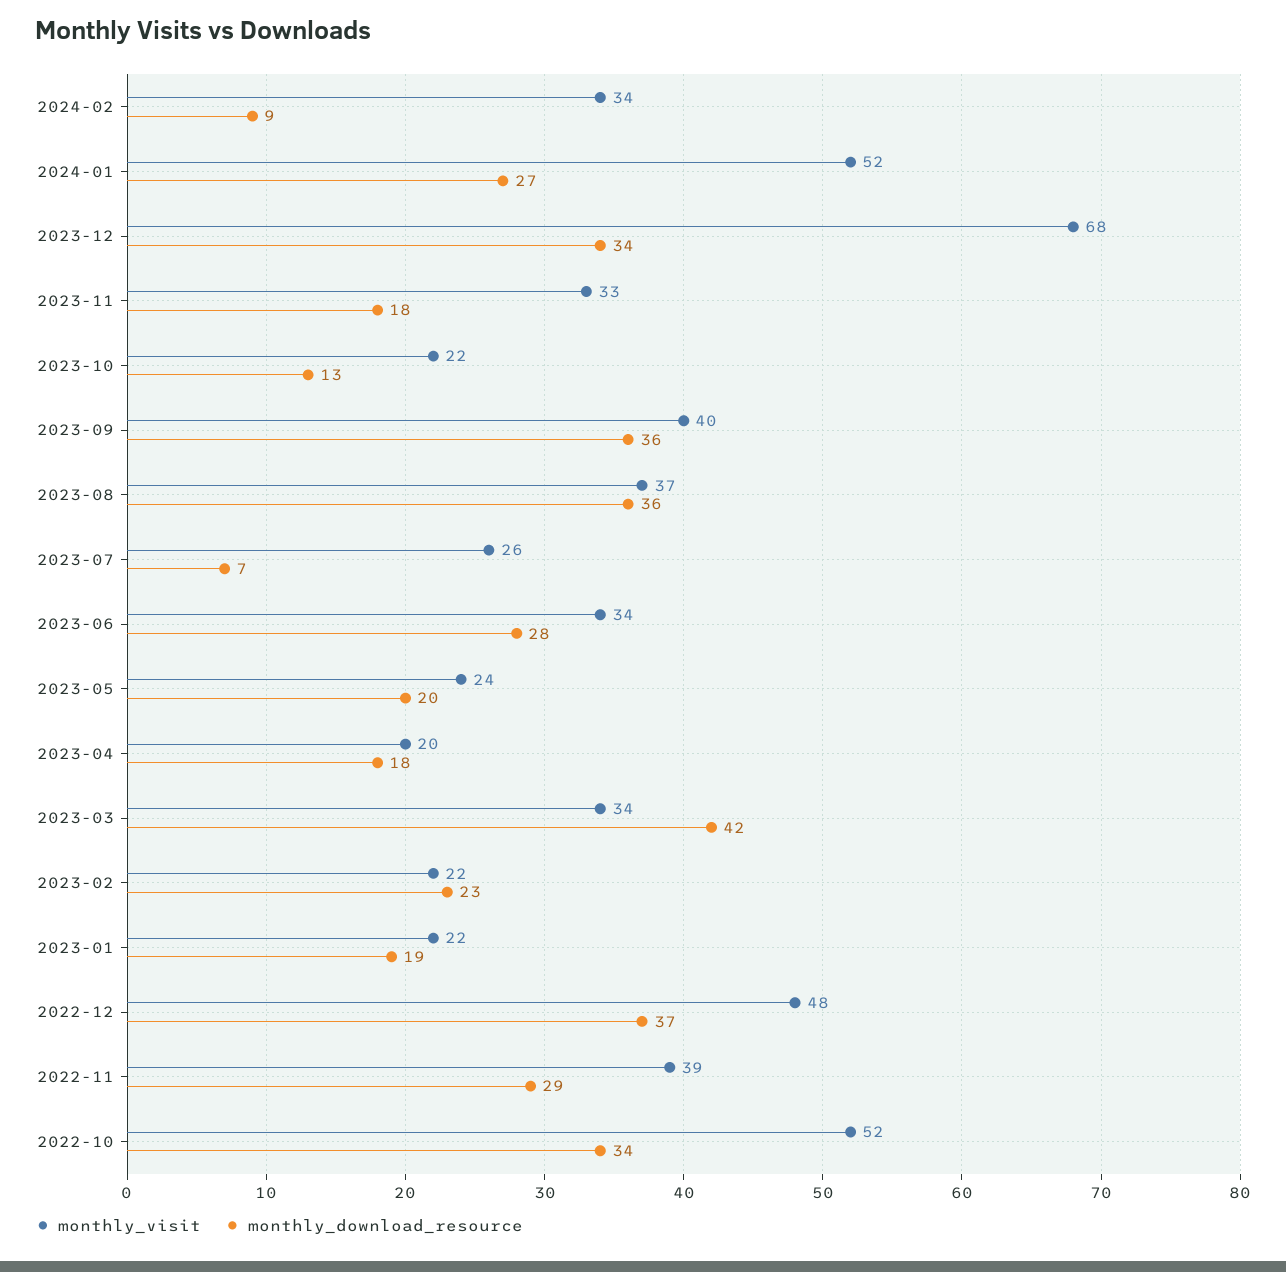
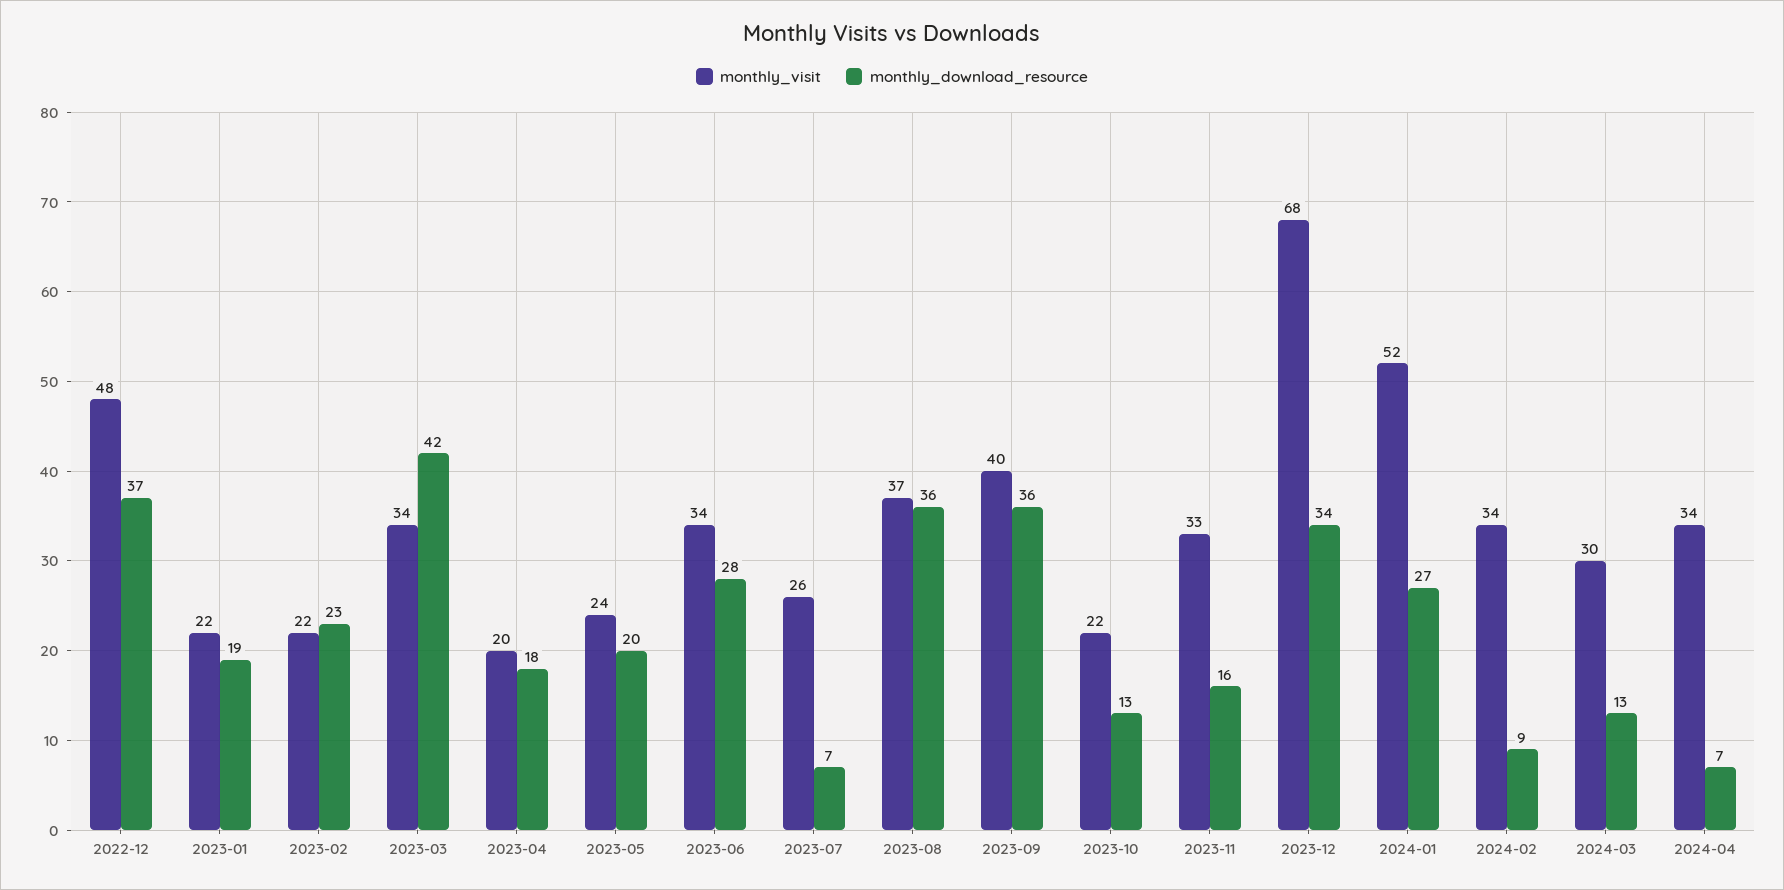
monthly_download_resource, 2023-11: 18 -> 16
monthly_visit, 2022-11: 39 -> none
monthly_download_resource, 2022-11: 29 -> none
monthly_visit, 2022-10: 52 -> none
monthly_download_resource, 2022-10: 34 -> none
monthly_visit, 2024-03: none -> 30
monthly_download_resource, 2024-03: none -> 13
monthly_visit, 2024-04: none -> 34
monthly_download_resource, 2024-04: none -> 7

